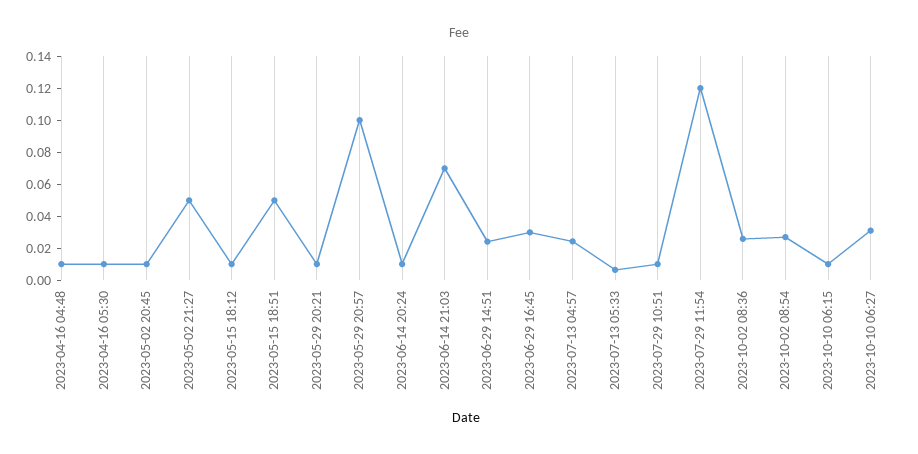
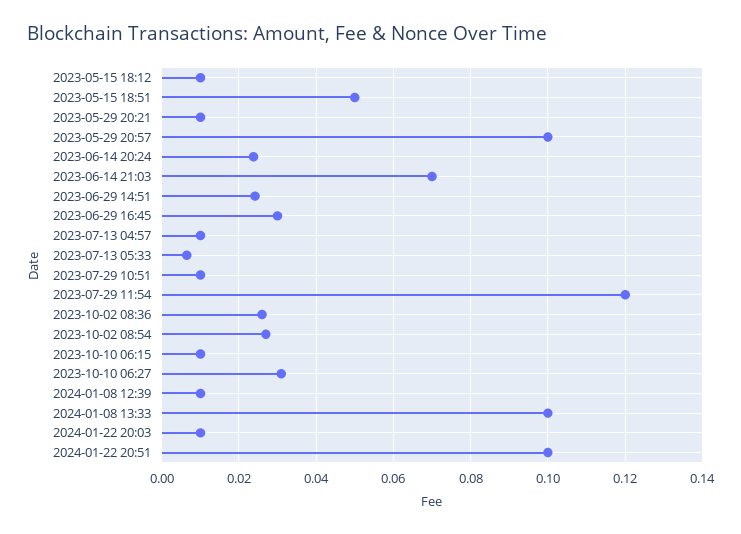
2023-04-16 04:48: 0.01 -> none
2023-04-16 05:30: 0.01 -> none
2023-05-02 20:45: 0.01 -> none
2023-05-02 21:27: 0.05 -> none
2023-06-14 20:24: 0.01 -> 0.024
2023-07-13 04:57: 0.025 -> 0.01
2024-01-08 12:39: none -> 0.01
2024-01-08 13:33: none -> 0.1
2024-01-22 20:03: none -> 0.01
2024-01-22 20:51: none -> 0.1

